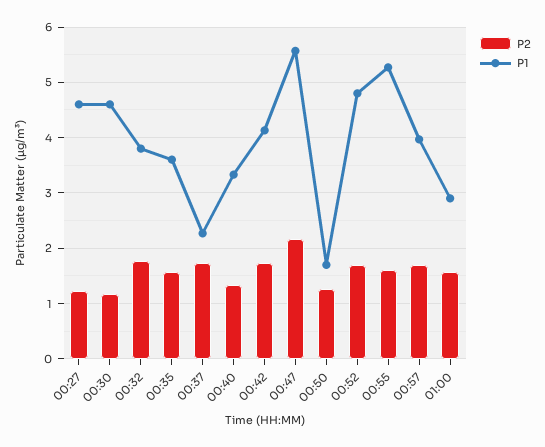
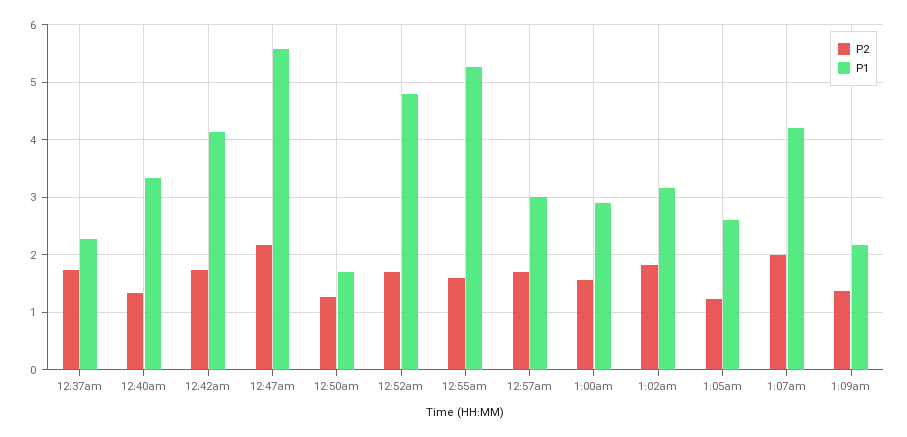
P2, 00:27: 1.2 -> none
P1, 00:27: 4.6 -> none
P2, 00:30: 1.2 -> none
P1, 00:30: 4.6 -> none
P2, 00:32: 1.8 -> none
P1, 00:32: 3.8 -> none
P2, 00:35: 1.6 -> none
P1, 00:35: 3.6 -> none
P1, 00:57: 4 -> 3
P2, 1:02am: none -> 1.8
P1, 1:02am: none -> 3.2
P2, 1:05am: none -> 1.2
P1, 1:05am: none -> 2.6
P2, 1:07am: none -> 2
P1, 1:07am: none -> 4.2
P2, 1:09am: none -> 1.4
P1, 1:09am: none -> 2.2

